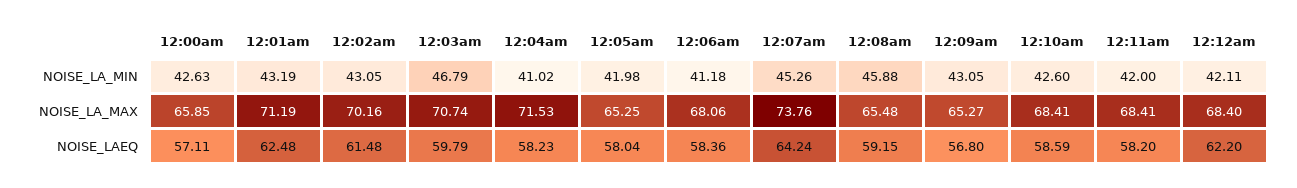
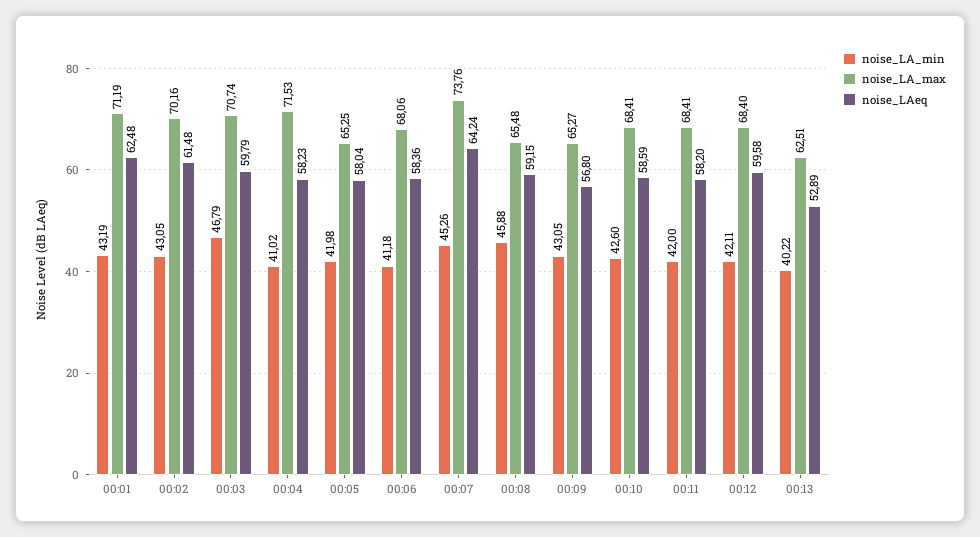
NOISE_LA_MIN, 12:00am: 42.63 -> none
NOISE_LA_MAX, 12:00am: 65.85 -> none
NOISE_LAEQ, 12:00am: 57.11 -> none
NOISE_LAEQ, 12:12am: 62.2 -> 59.58
NOISE_LA_MIN, 00:13: none -> 40.22
NOISE_LA_MAX, 00:13: none -> 62.51
NOISE_LAEQ, 00:13: none -> 52.89

